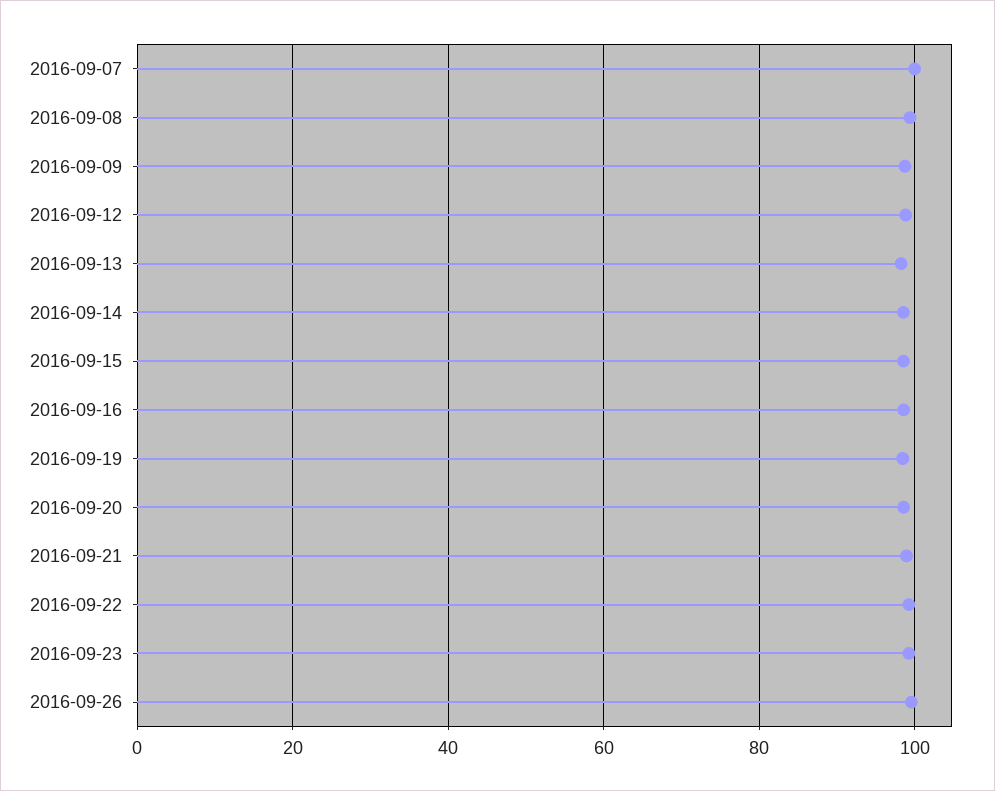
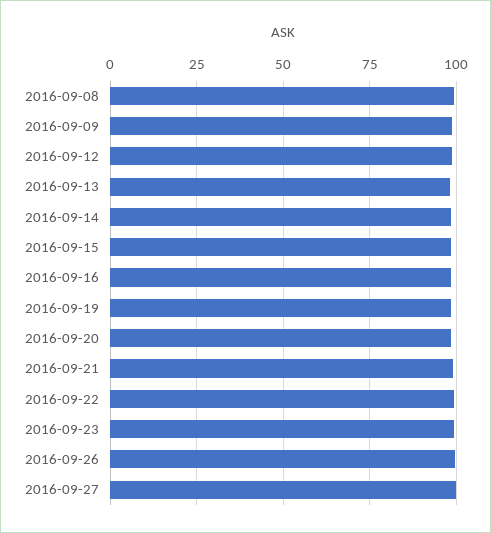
2016-09-07: 100 -> none
2016-09-27: none -> 100

